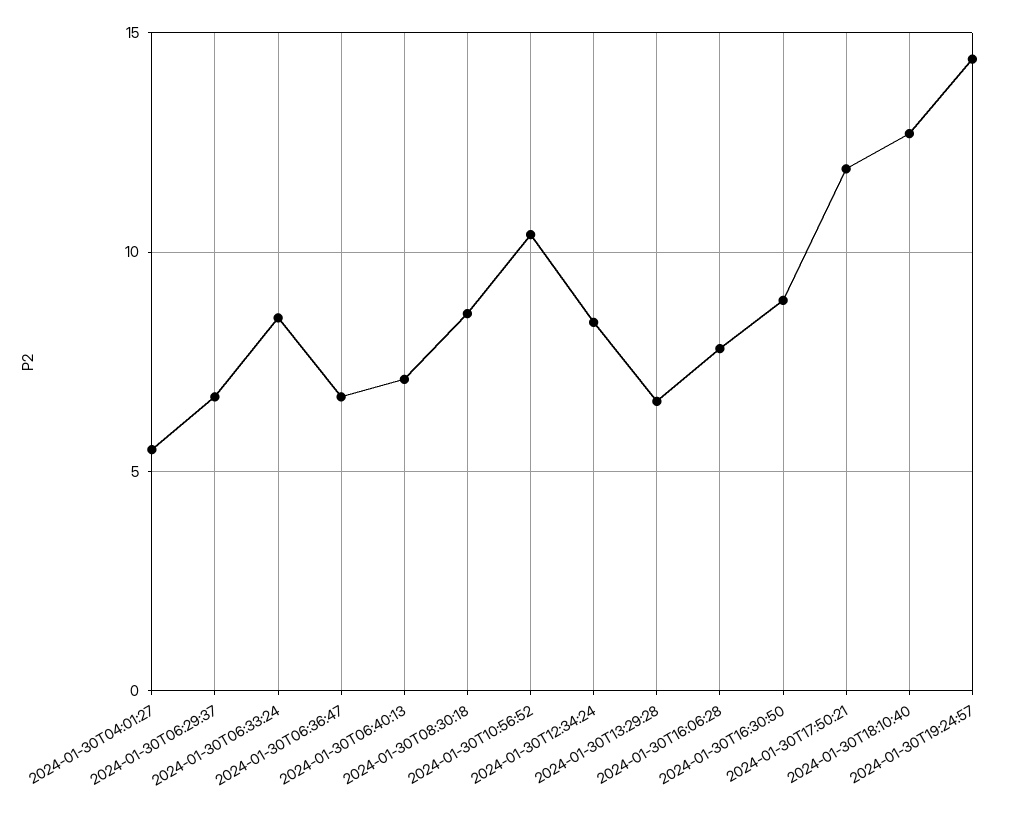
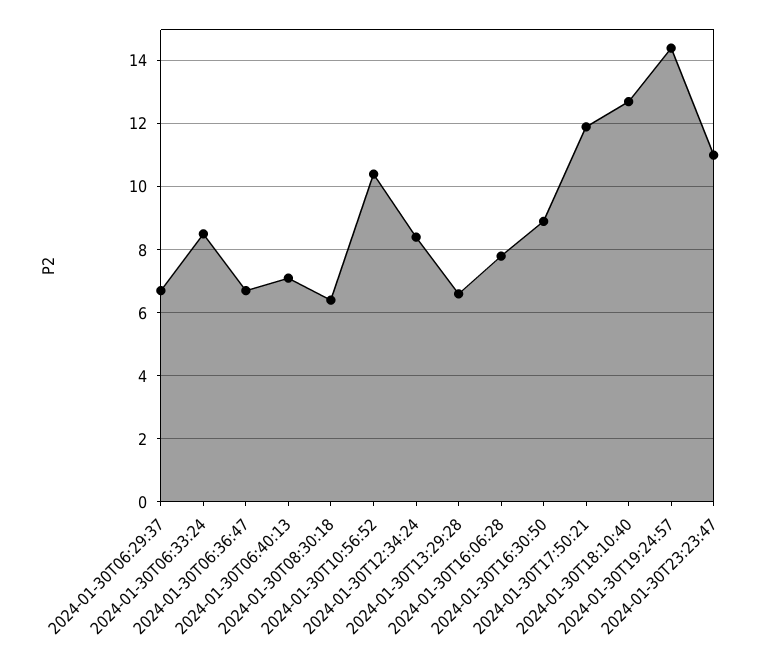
2024-01-30T04:01:27: 5.5 -> none
2024-01-30T08:30:18: 8.5 -> 6.5
2024-01-30T23:23:47: none -> 11

